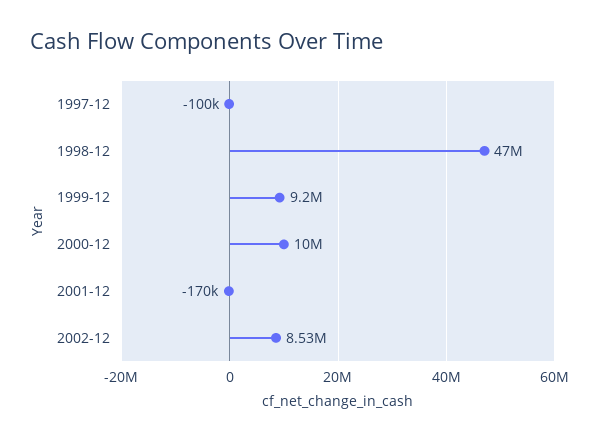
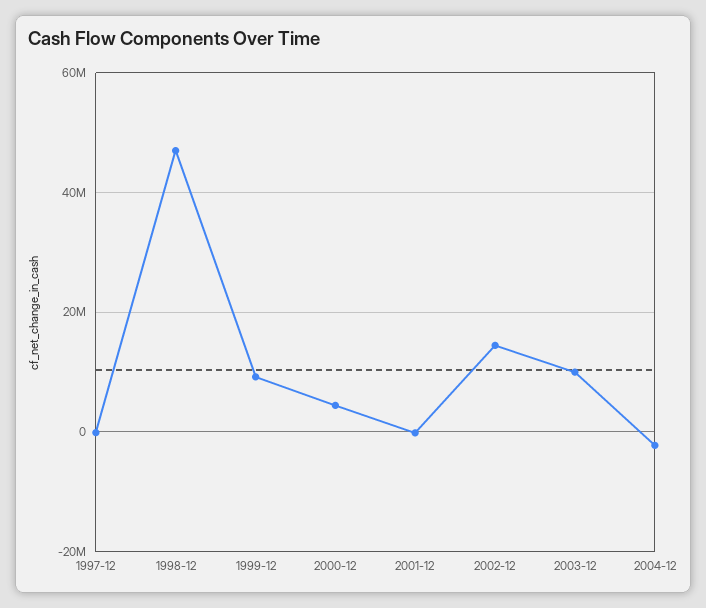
2000-12: 10000000 -> 4000000
2002-12: 8530000 -> 14000000
2003-12: none -> 10000000
2004-12: none -> -2000000

